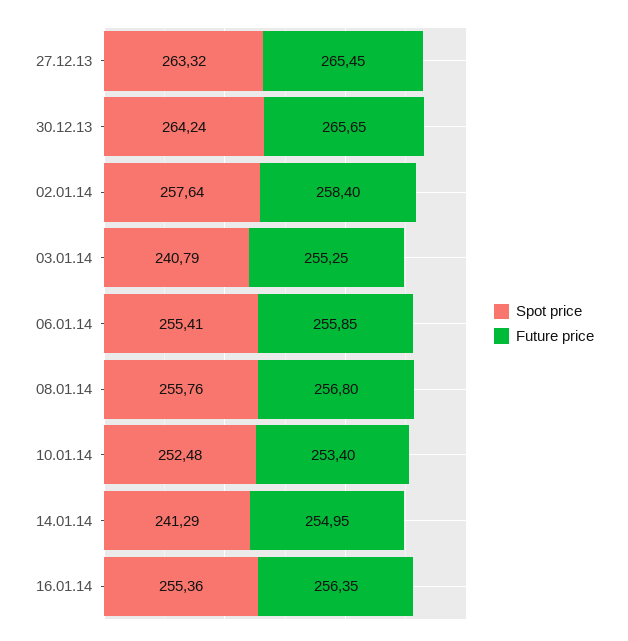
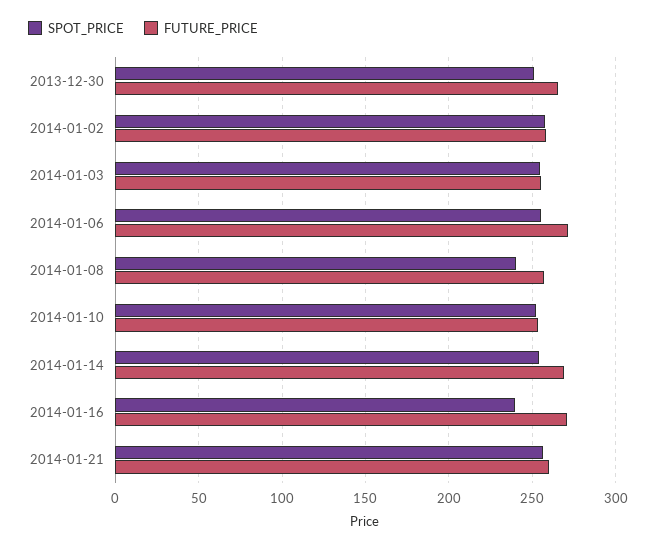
Spot price, 27.12.13: 263.32 -> none
Future price, 27.12.13: 265.45 -> none
Spot price, 30.12.13: 264.24 -> 250
Spot price, 03.01.14: 240.79 -> 255
Future price, 06.01.14: 255.85 -> 270
Spot price, 08.01.14: 255.76 -> 240
Spot price, 14.01.14: 241.29 -> 255
Future price, 14.01.14: 254.95 -> 270
Spot price, 16.01.14: 255.36 -> 240
Future price, 16.01.14: 256.35 -> 270
Spot price, 2014-01-21: none -> 255
Future price, 2014-01-21: none -> 260

